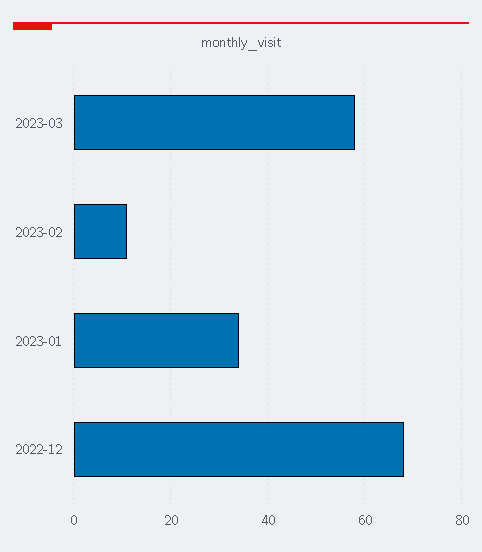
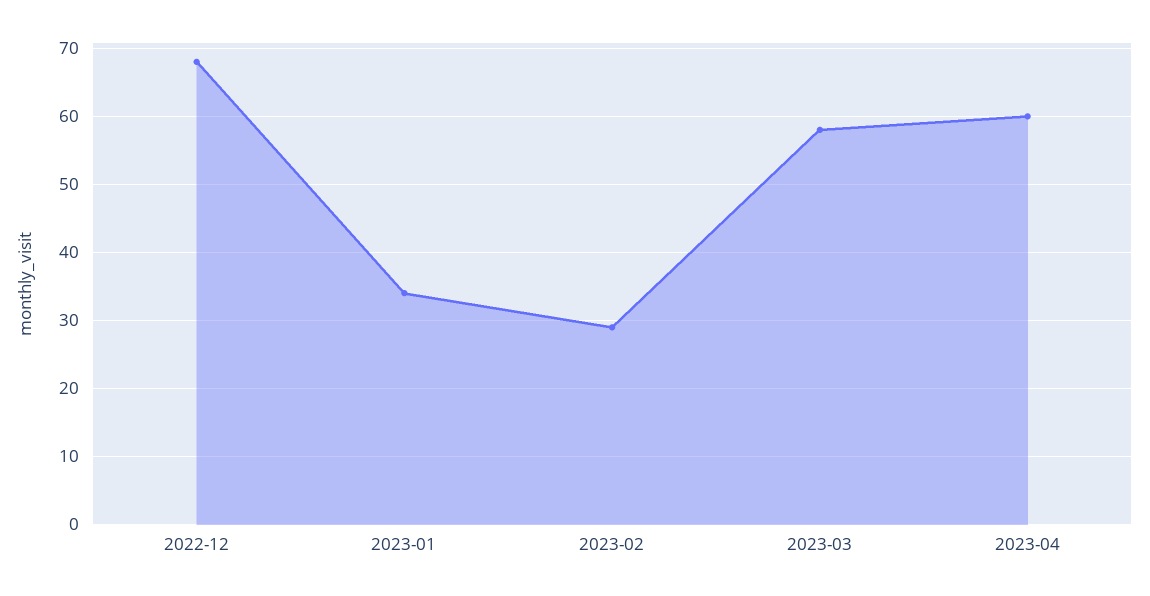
2023-02: 10 -> 29
2023-04: none -> 60

